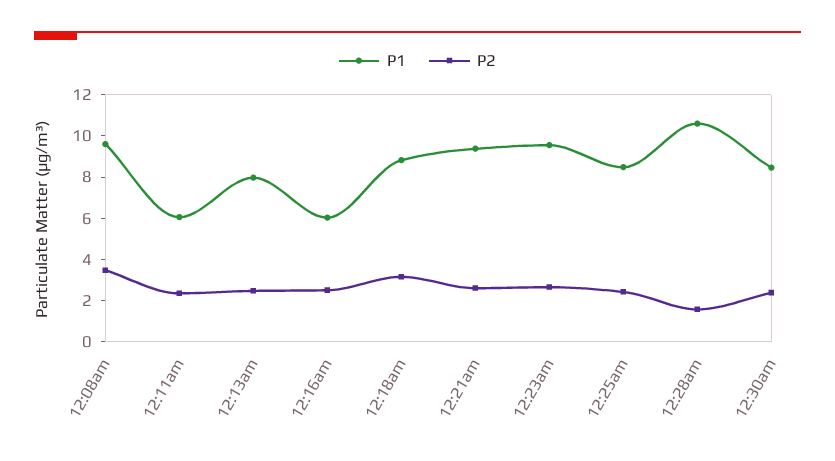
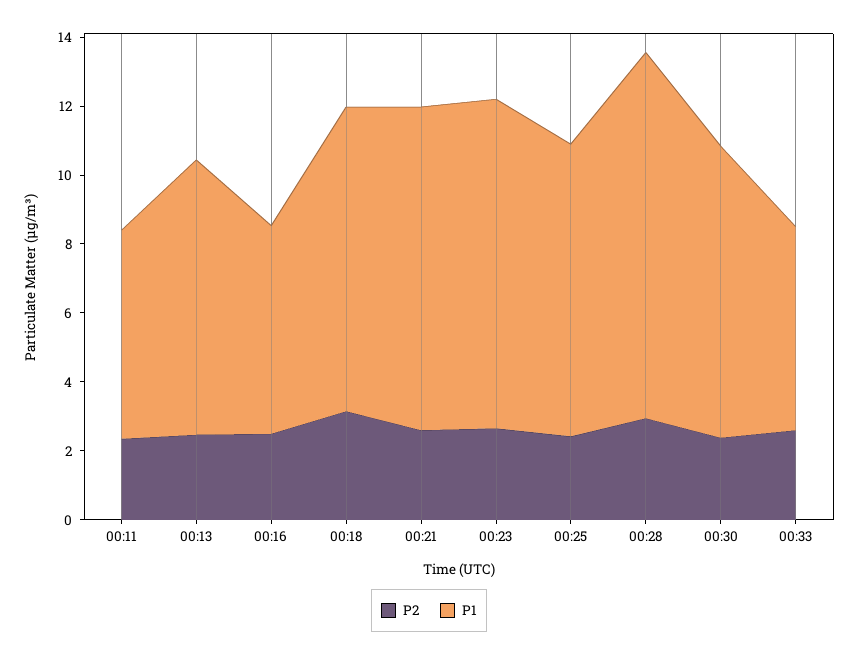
P1, 12:08am: 9.5 -> none
P2, 12:08am: 3.5 -> none
P2, 12:28am: 1.5 -> 3
P2, 00:33: none -> 2.5
P1, 00:33: none -> 6

